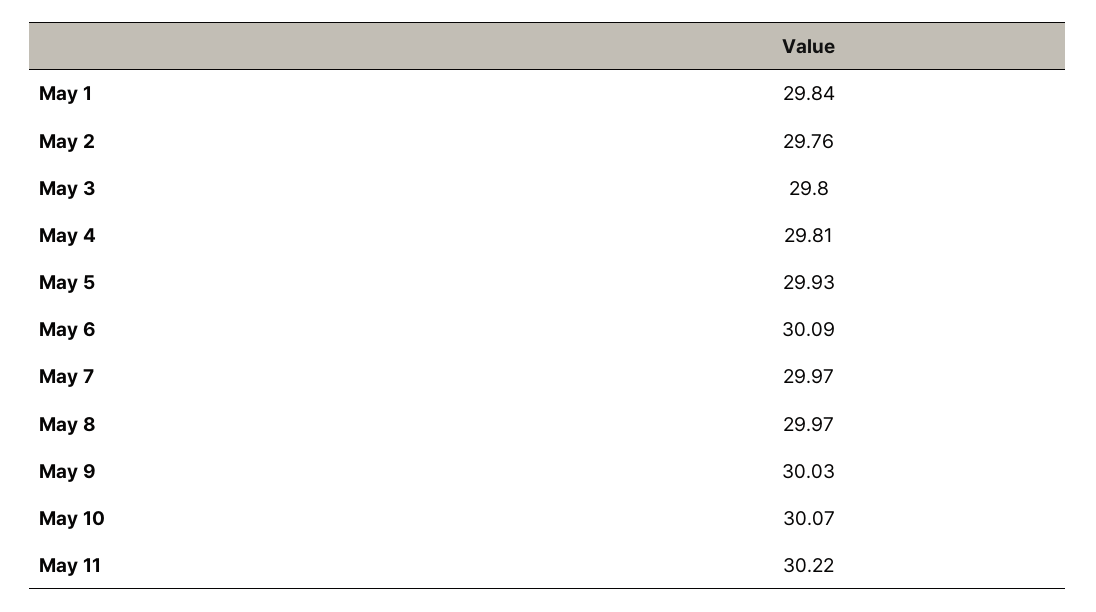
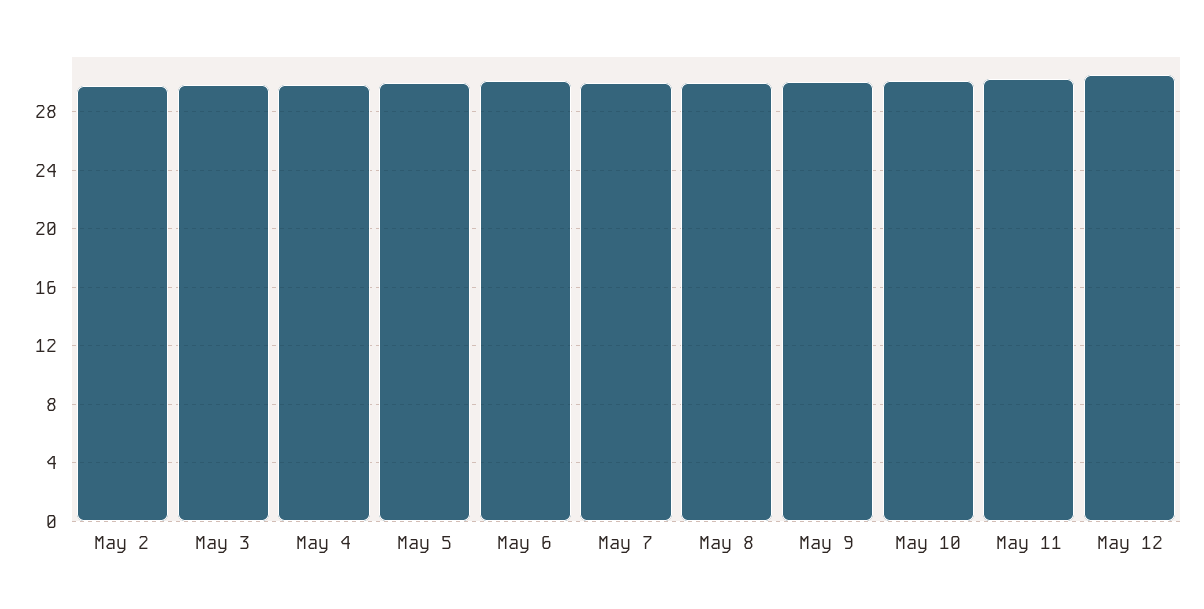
May 1: 29.84 -> none
May 12: none -> 30.5

